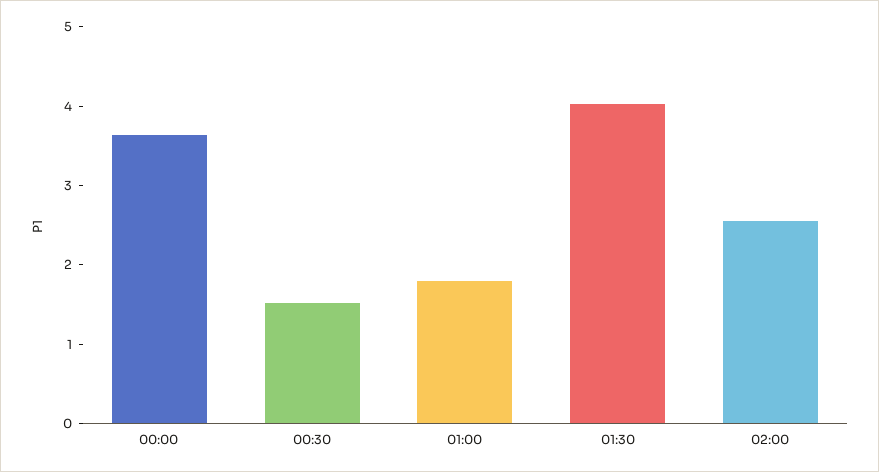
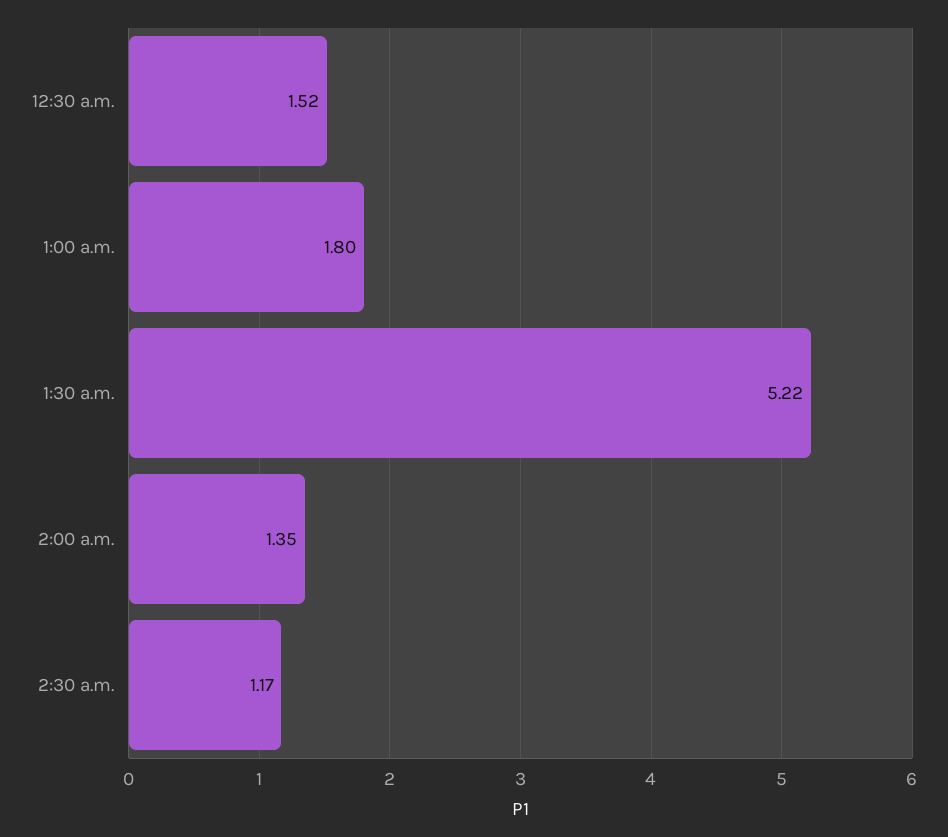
00:00: 3.6 -> none
01:30: 4 -> 5.22
02:00: 2.6 -> 1.35
2:30 a.m.: none -> 1.17

